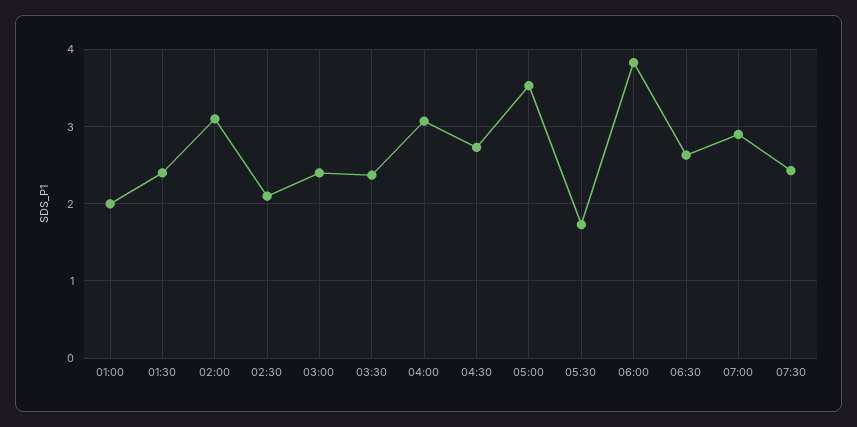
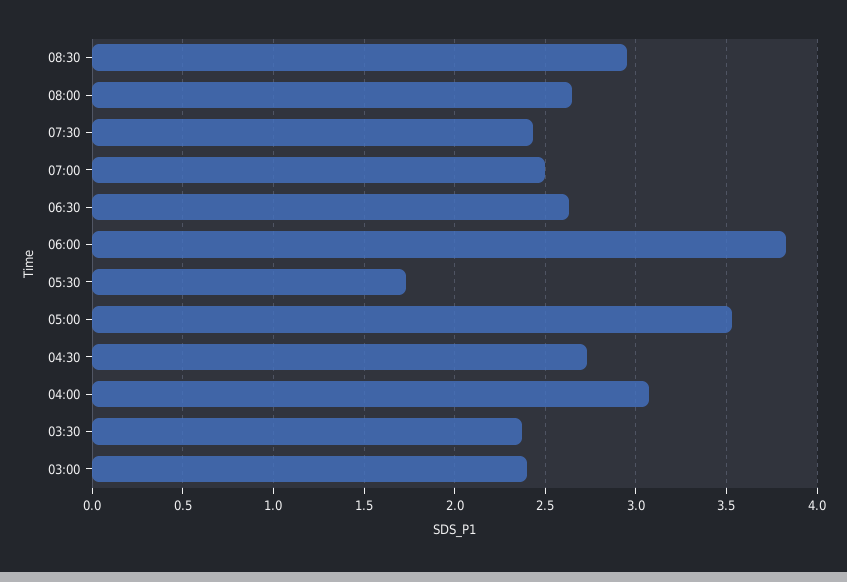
01:00: 2 -> none
01:30: 2.4 -> none
02:00: 3.1 -> none
02:30: 2.1 -> none
07:00: 2.9 -> 2.5
08:30: none -> 2.95
08:00: none -> 2.65

